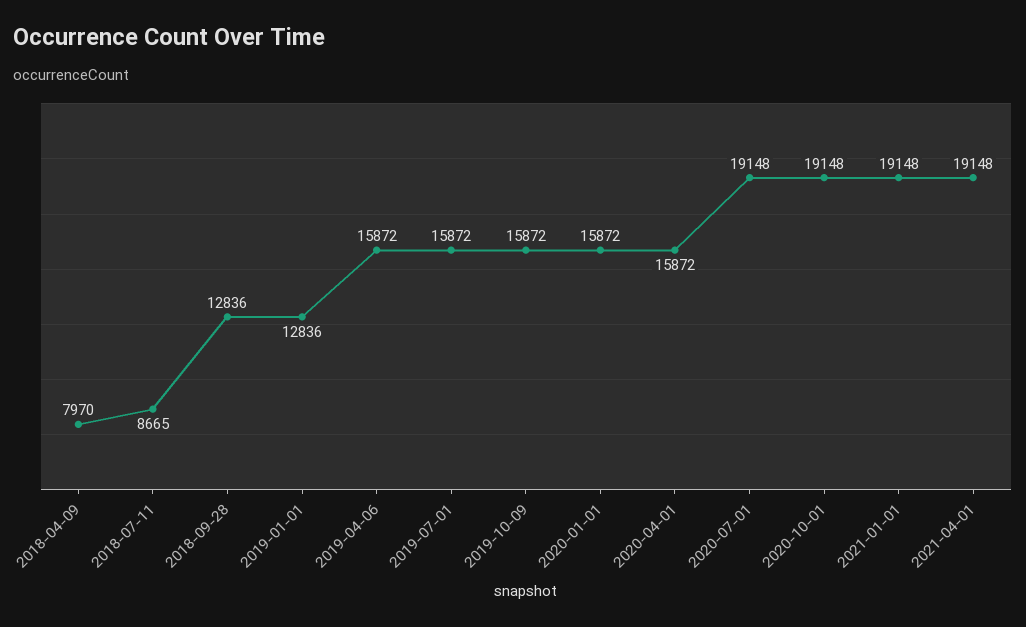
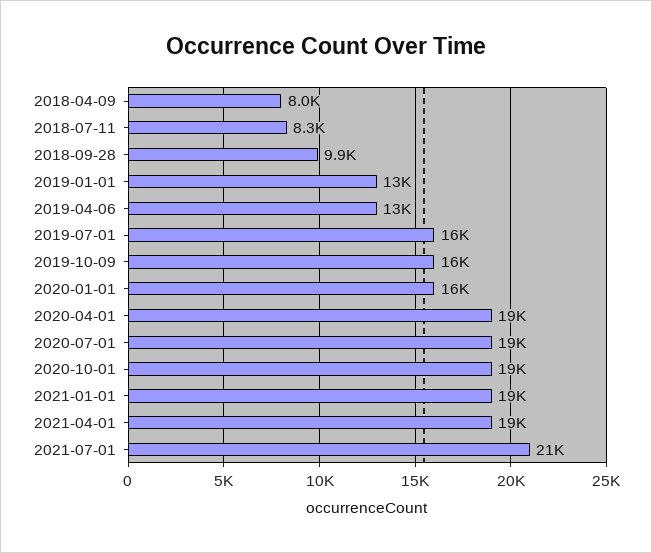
2018-07-11: 8665 -> 8300
2018-09-28: 12836 -> 9900
2019-04-06: 15872 -> 13000
2020-04-01: 15872 -> 19000
2021-07-01: none -> 21000

